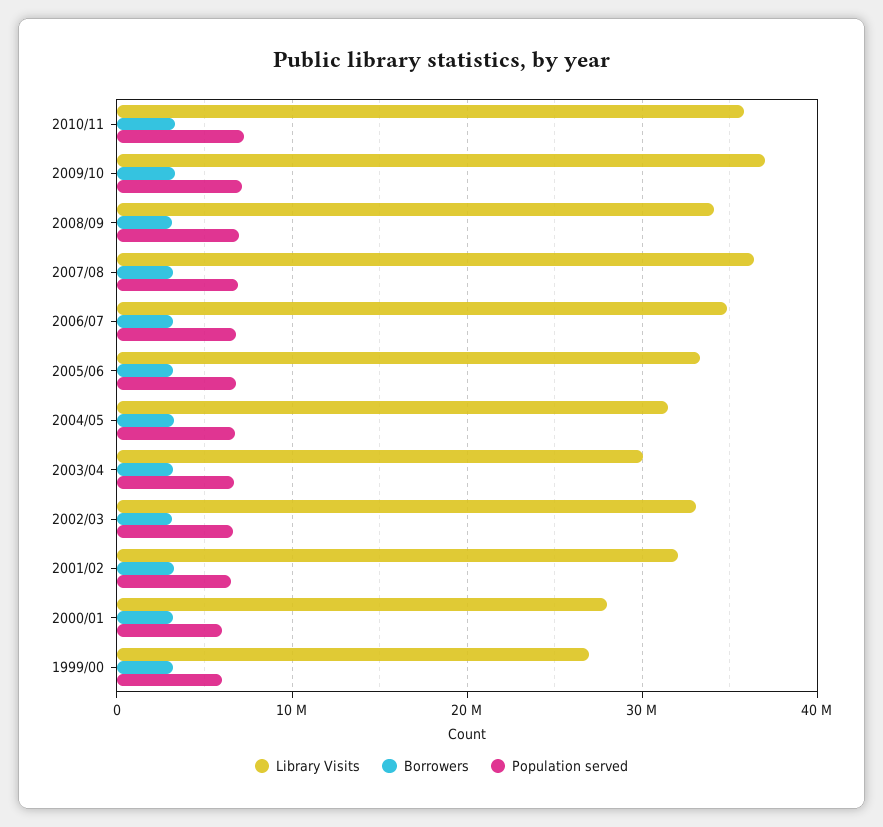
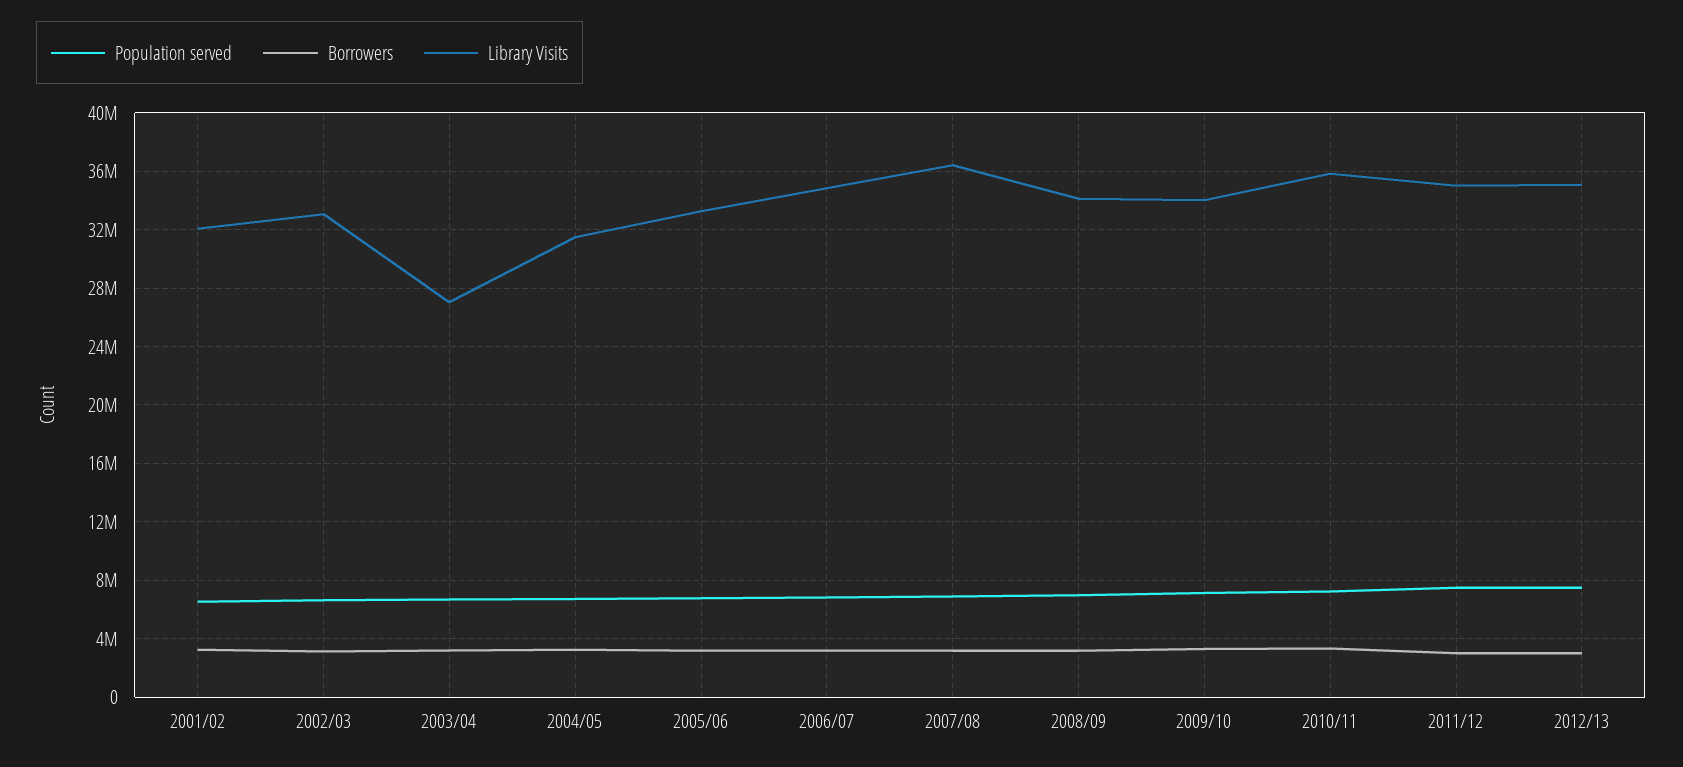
Library Visits, 2009/10: 37000000 -> 34000000
Library Visits, 2003/04: 30000000 -> 27000000
Library Visits, 2000/01: 28000000 -> none
Borrowers, 2000/01: 3000000 -> none
Population served, 2000/01: 6000000 -> none
Library Visits, 1999/00: 27000000 -> none
Borrowers, 1999/00: 3000000 -> none
Population served, 1999/00: 6000000 -> none
Population served, 2011/12: none -> 7500000
Borrowers, 2011/12: none -> 3000000
Library Visits, 2011/12: none -> 35000000
Population served, 2012/13: none -> 7500000
Borrowers, 2012/13: none -> 3000000
Library Visits, 2012/13: none -> 35000000

